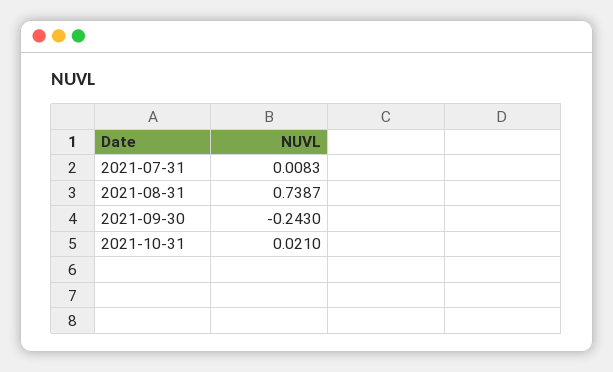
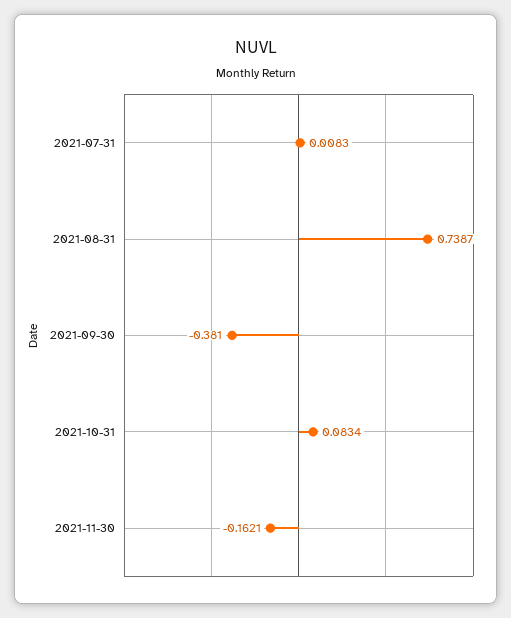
2021-09-30: -0.243 -> -0.381
2021-10-31: 0.021 -> 0.0834
2021-11-30: none -> -0.1621

